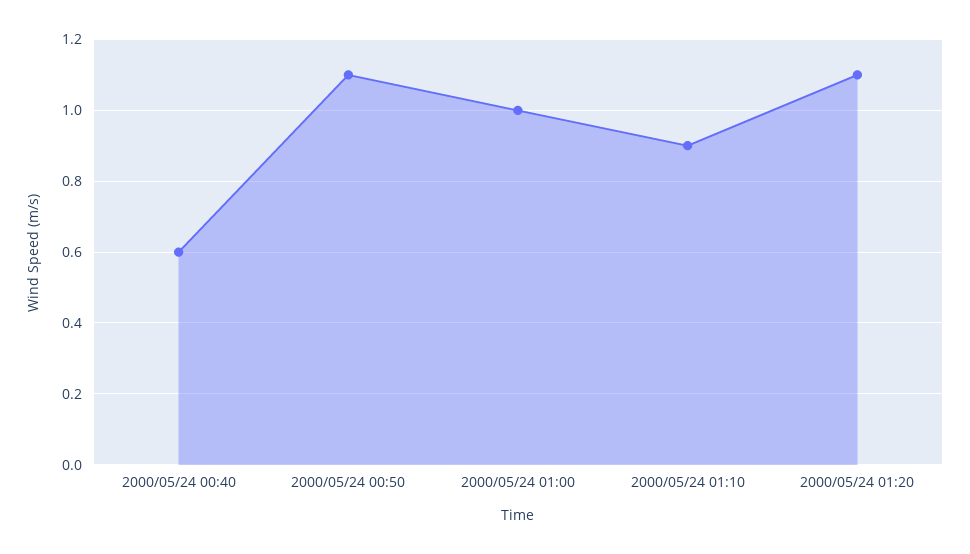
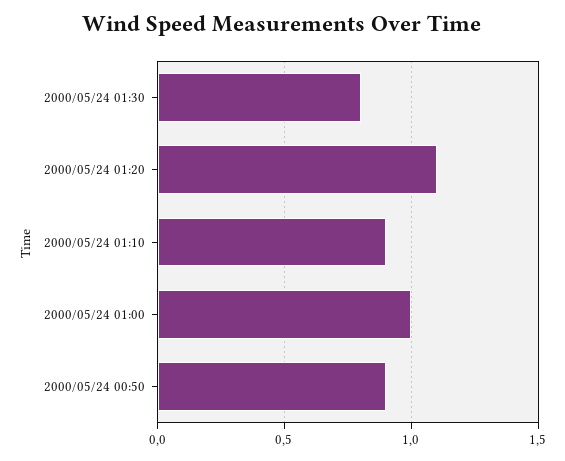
2000/05/24 00:40: 0.6 -> none
2000/05/24 00:50: 1.1 -> 0.9
2000/05/24 01:30: none -> 0.8

